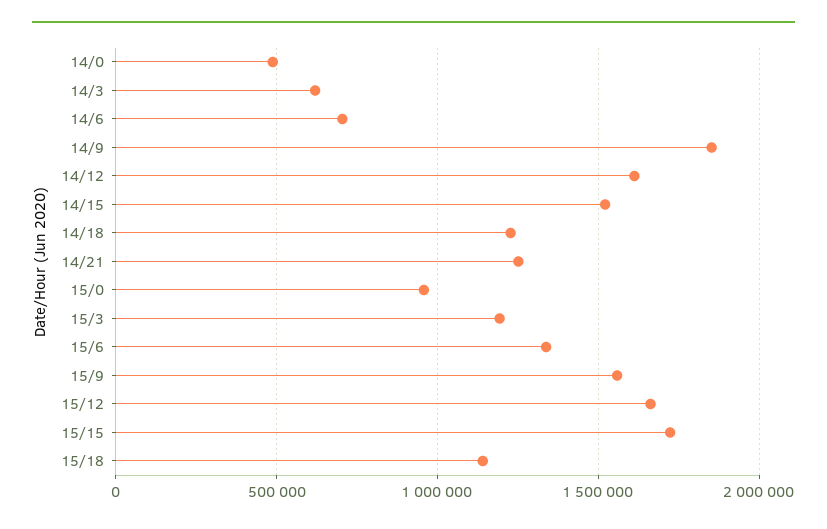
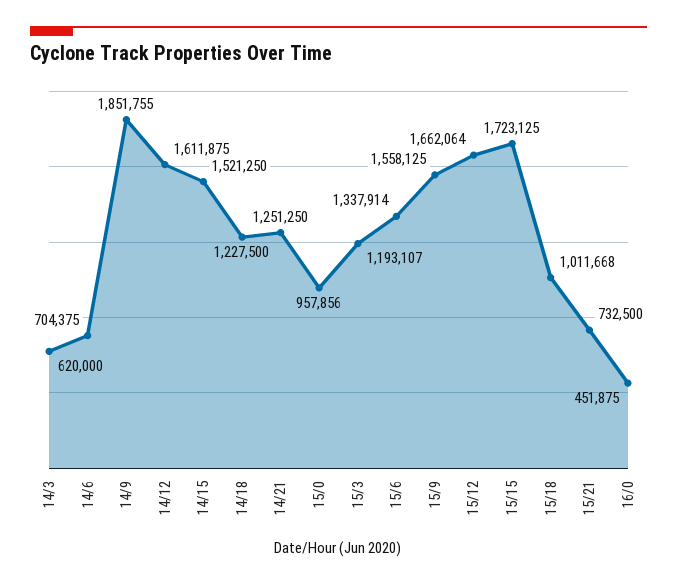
14/0: 500000 -> none
15/18: 1150000 -> 1011668
15/21: none -> 732500
16/0: none -> 451875

